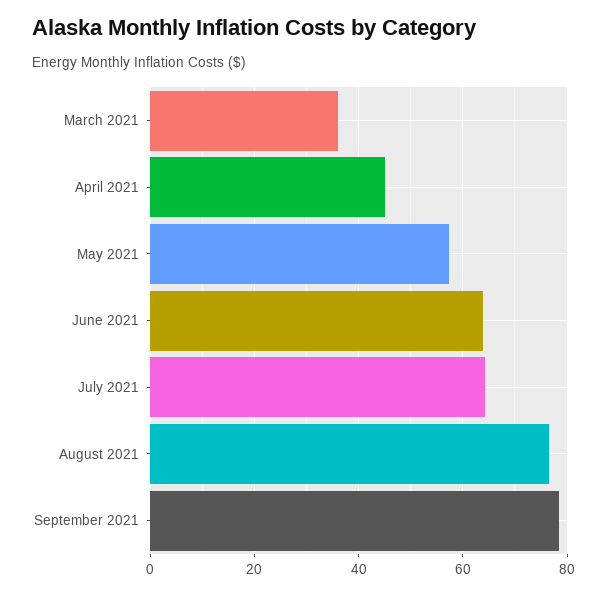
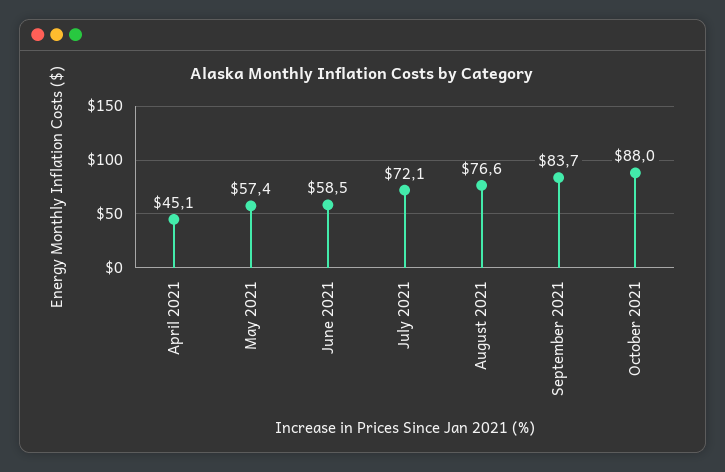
March 2021: 36 -> none
June 2021: 64 -> 58.5
July 2021: 64 -> 72.1
September 2021: 78 -> 83.7
October 2021: none -> 88

